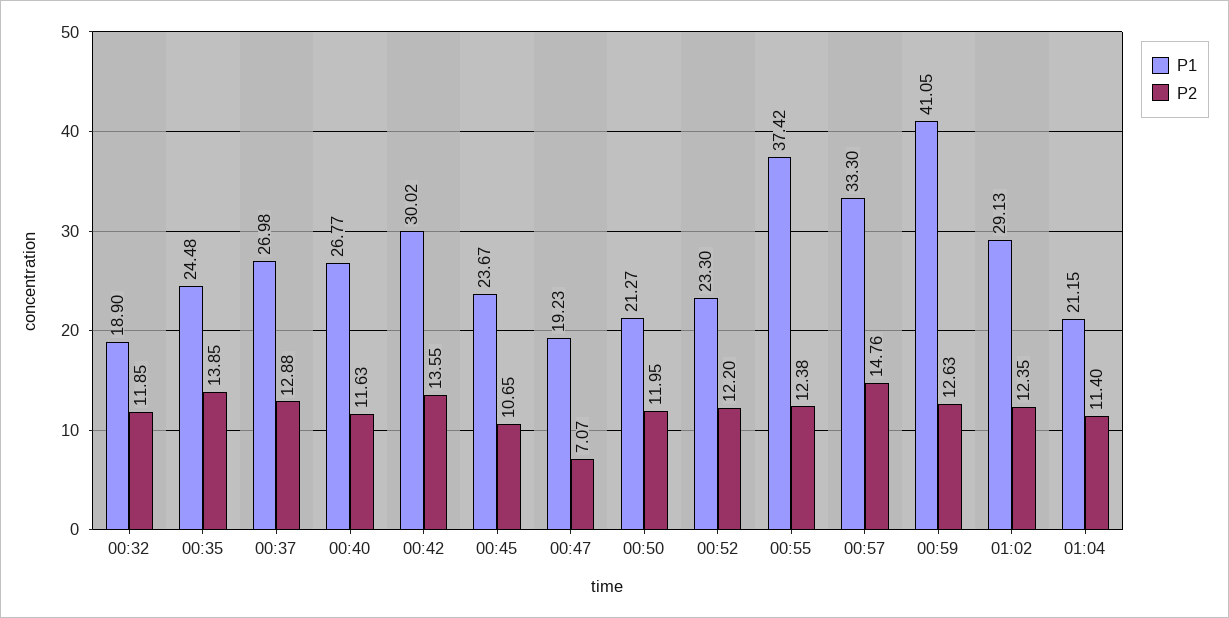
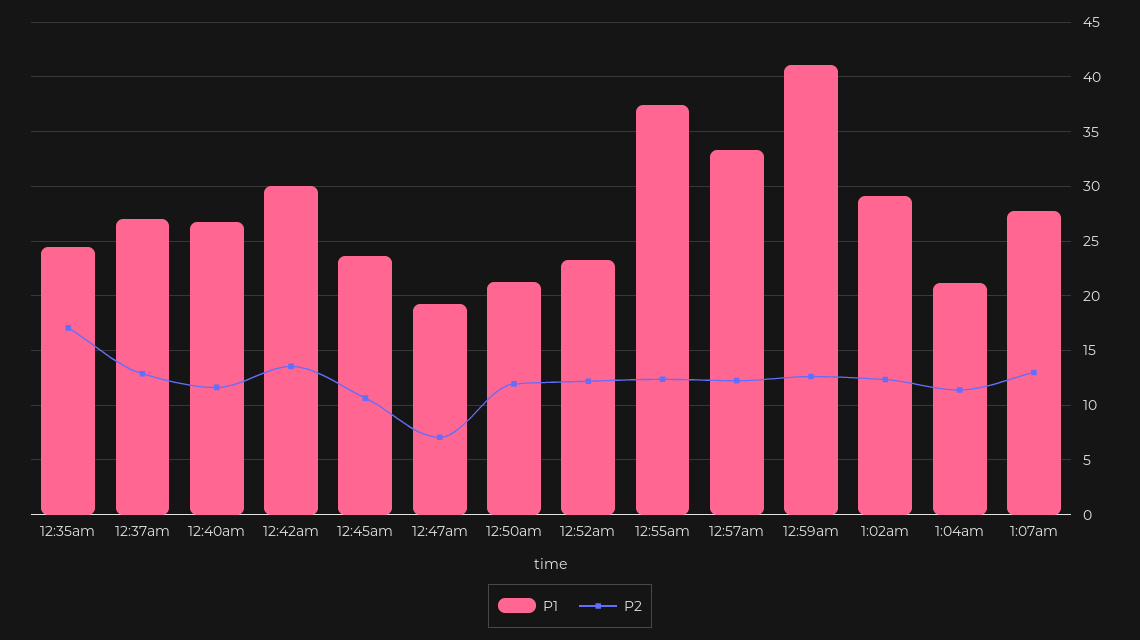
P1, 00:32: 18.9 -> none
P2, 00:32: 11.85 -> none
P2, 00:35: 13.85 -> 17
P2, 00:57: 14.76 -> 12
P1, 1:07am: none -> 28
P2, 1:07am: none -> 13

